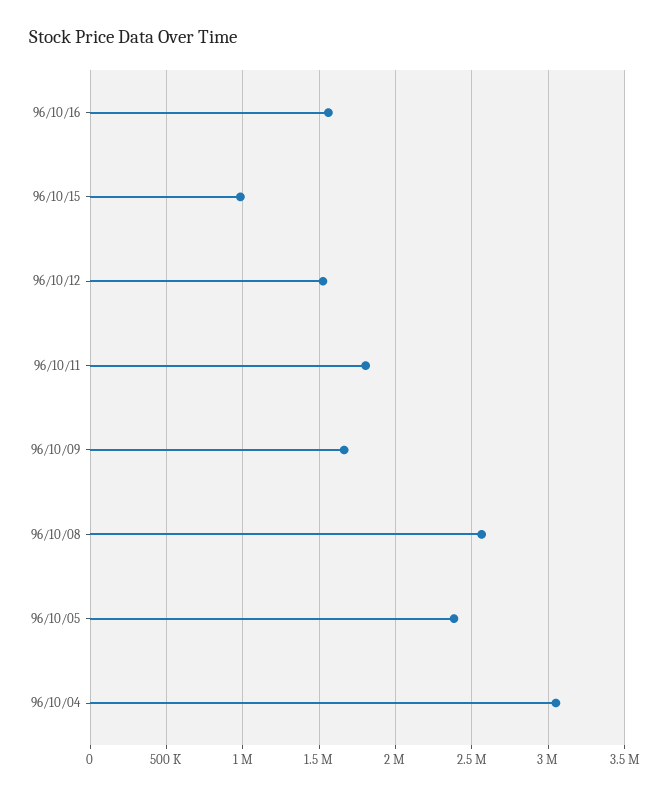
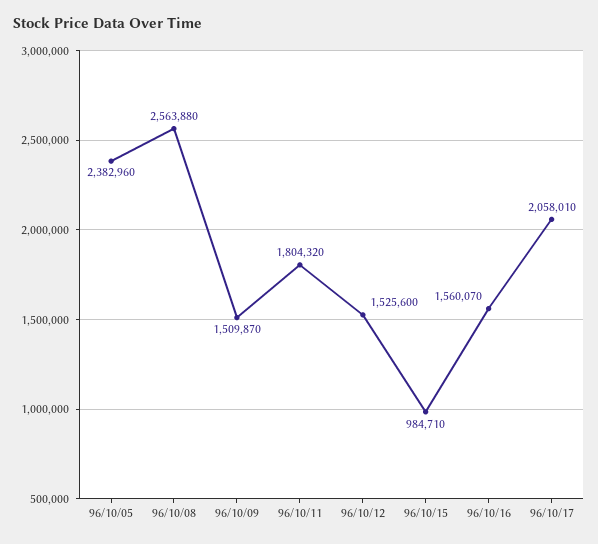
96/10/09: 1650000 -> 1509870
96/10/04: 3050000 -> none
96/10/17: none -> 2058010

